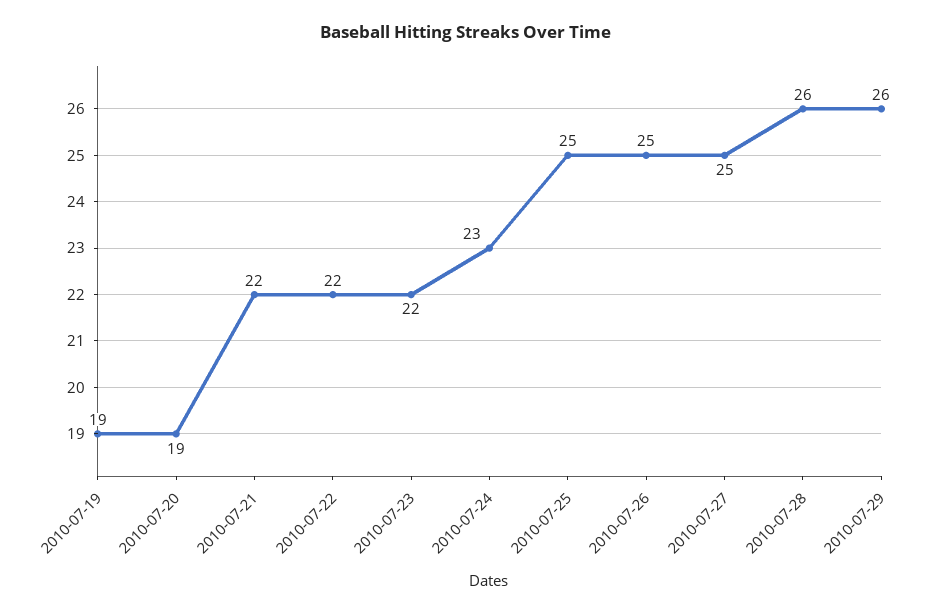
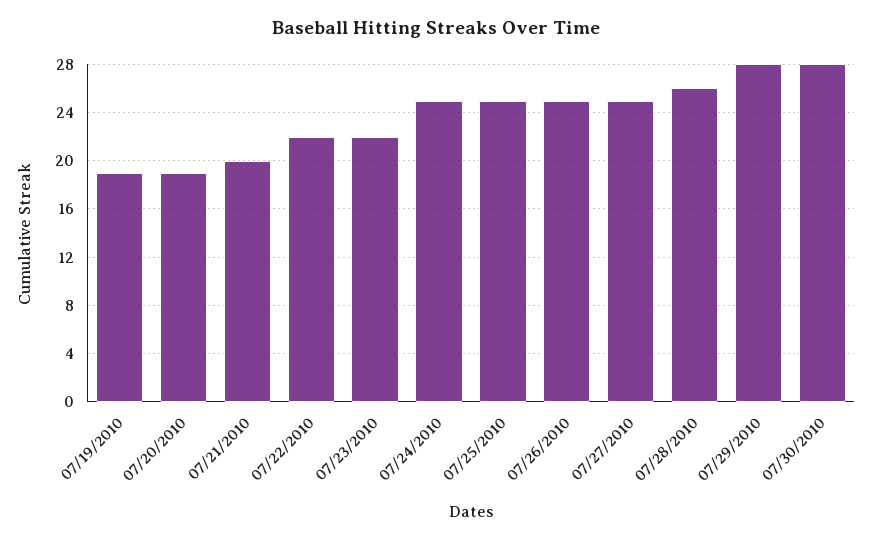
2010-07-21: 22 -> 20
2010-07-24: 23 -> 25
2010-07-29: 26 -> 28
07/30/2010: none -> 28

